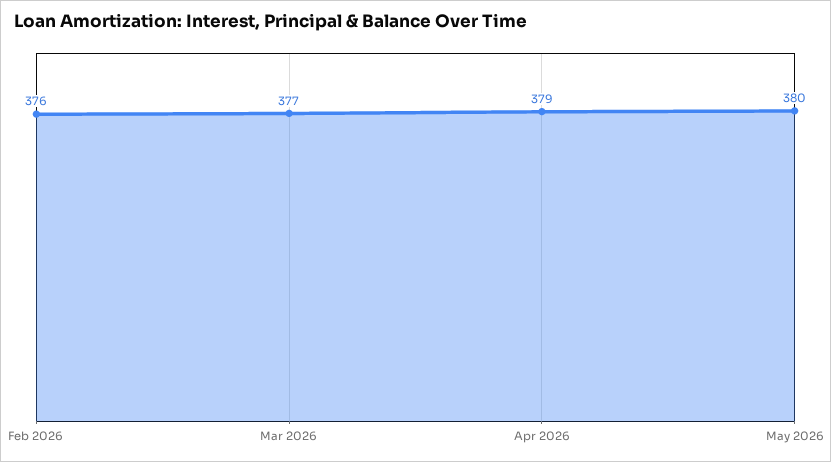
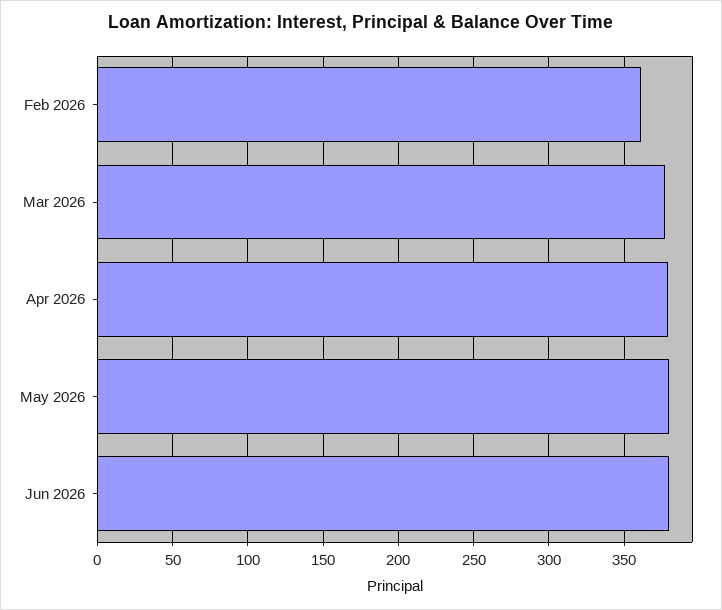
Feb 2026: 376 -> 360
Jun 2026: none -> 380

